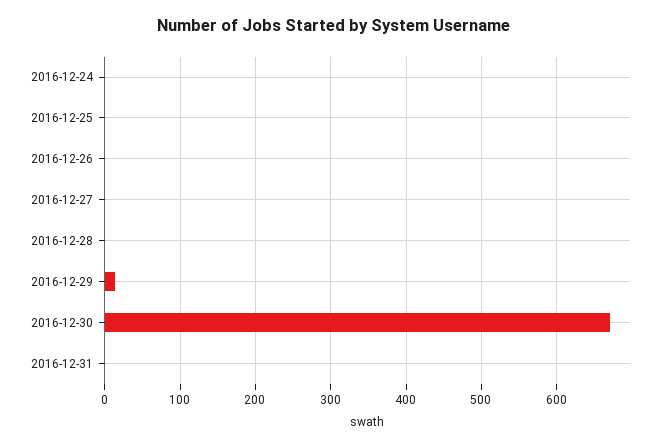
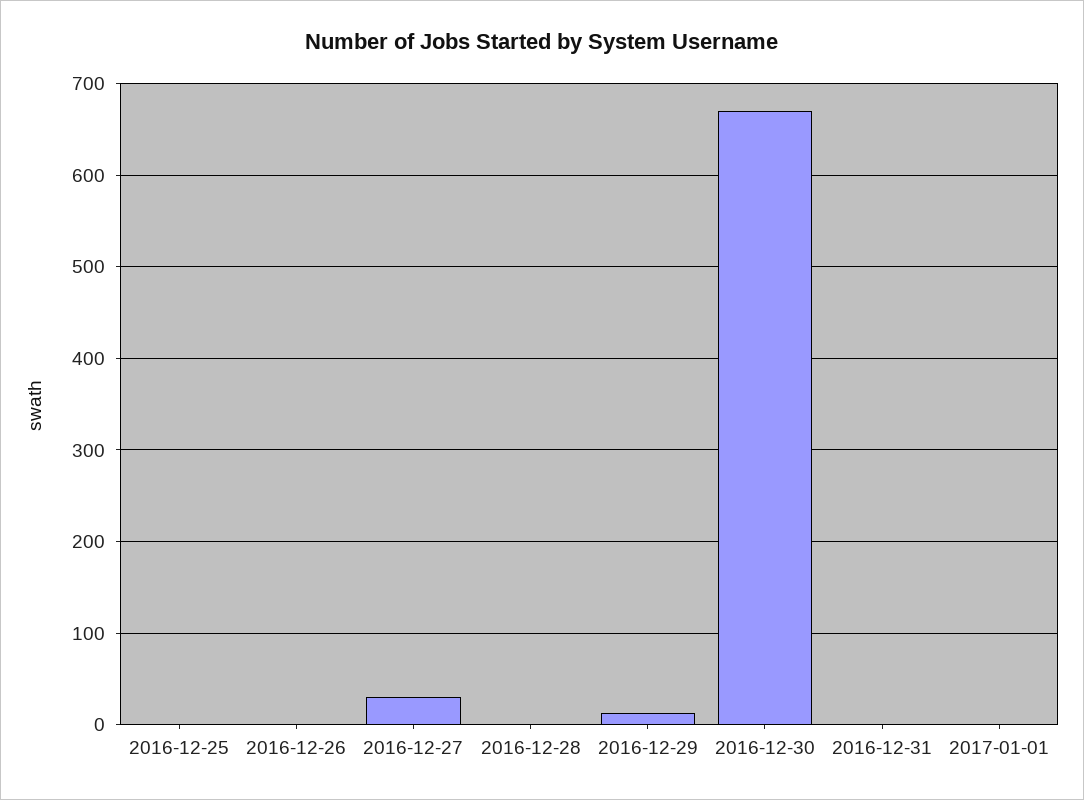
2016-12-24: 0 -> none
2016-12-27: 0 -> 30
2017-01-01: none -> 0

